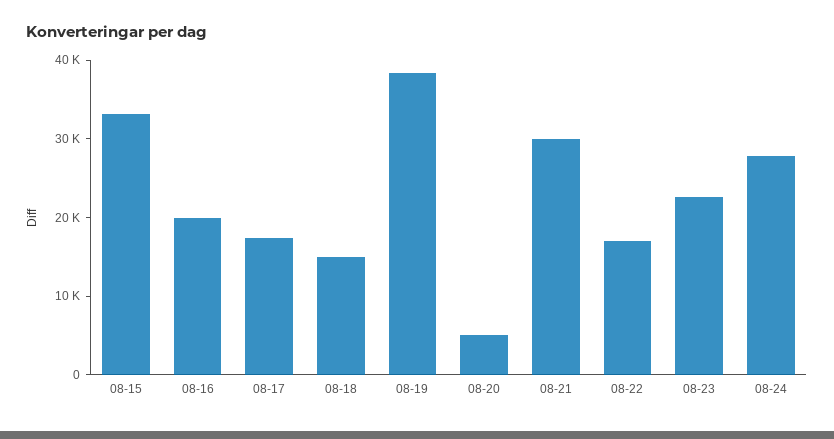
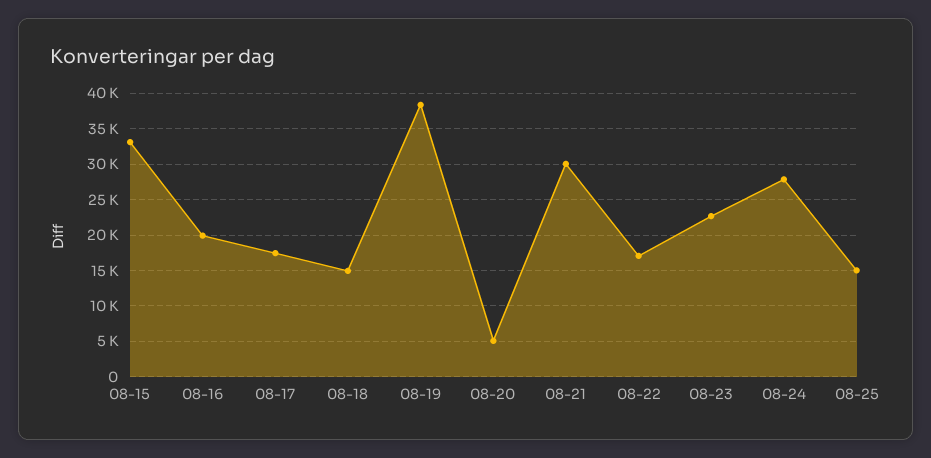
08-25: none -> 15000

